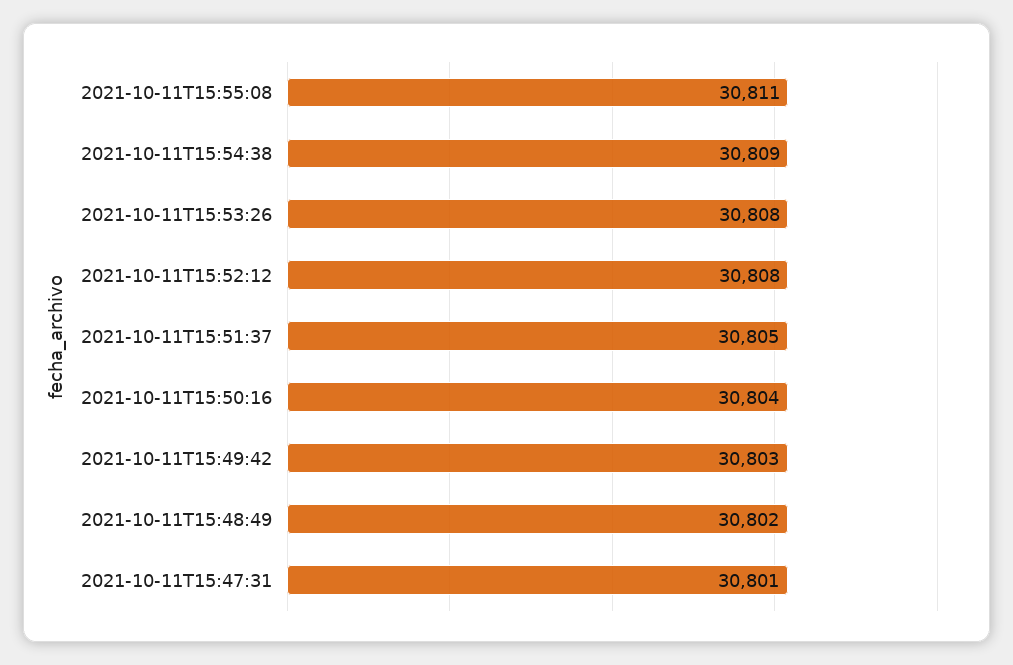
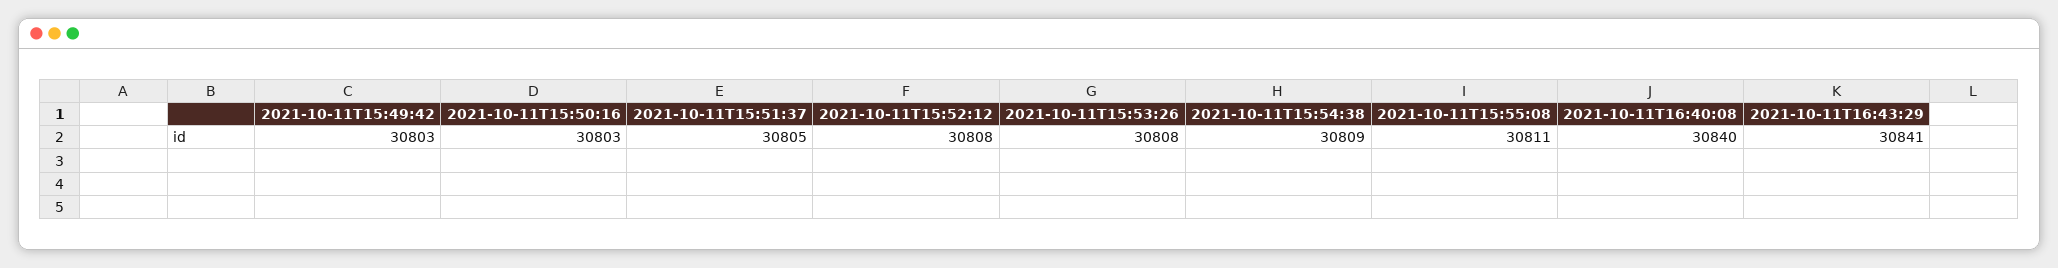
2021-10-11T15:50:16: 30804 -> 30803
2021-10-11T15:48:49: 30802 -> none
2021-10-11T15:47:31: 30801 -> none
2021-10-11T16:40:08: none -> 30840
2021-10-11T16:43:29: none -> 30841

